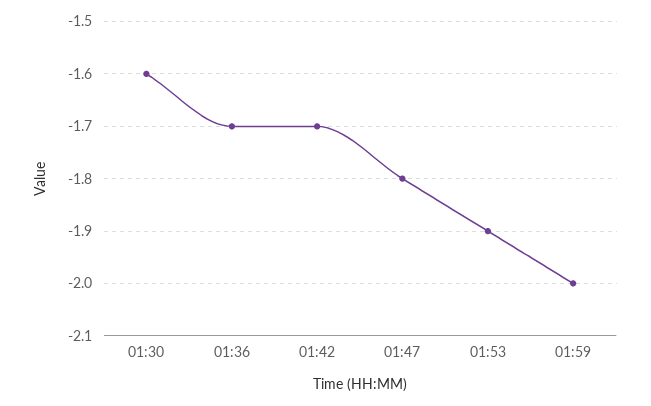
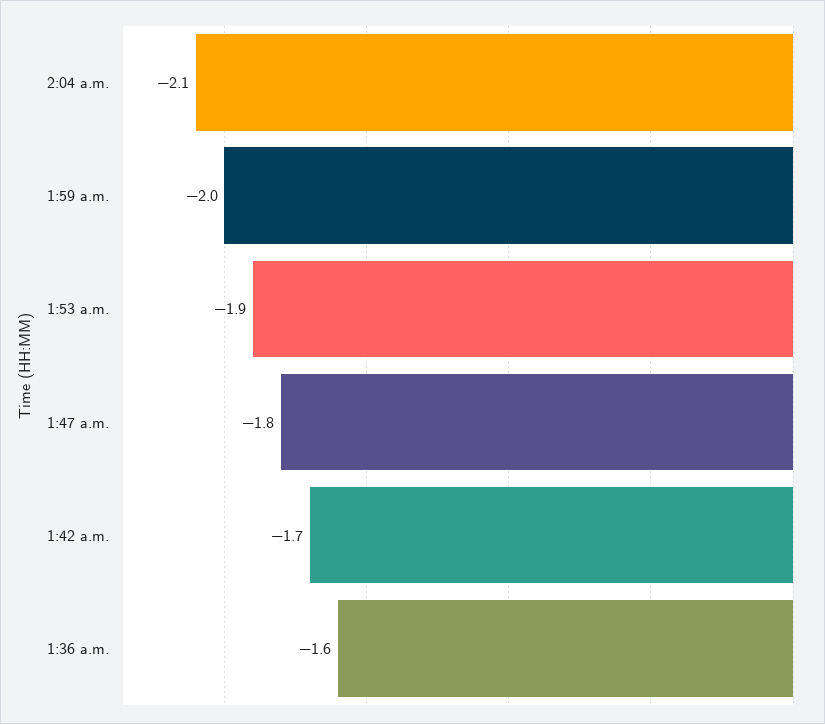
01:30: -1.6 -> none
01:36: -1.7 -> -1.6
2:04 a.m.: none -> -2.1

